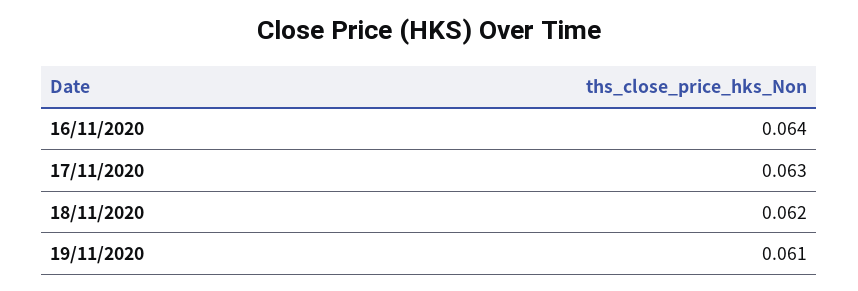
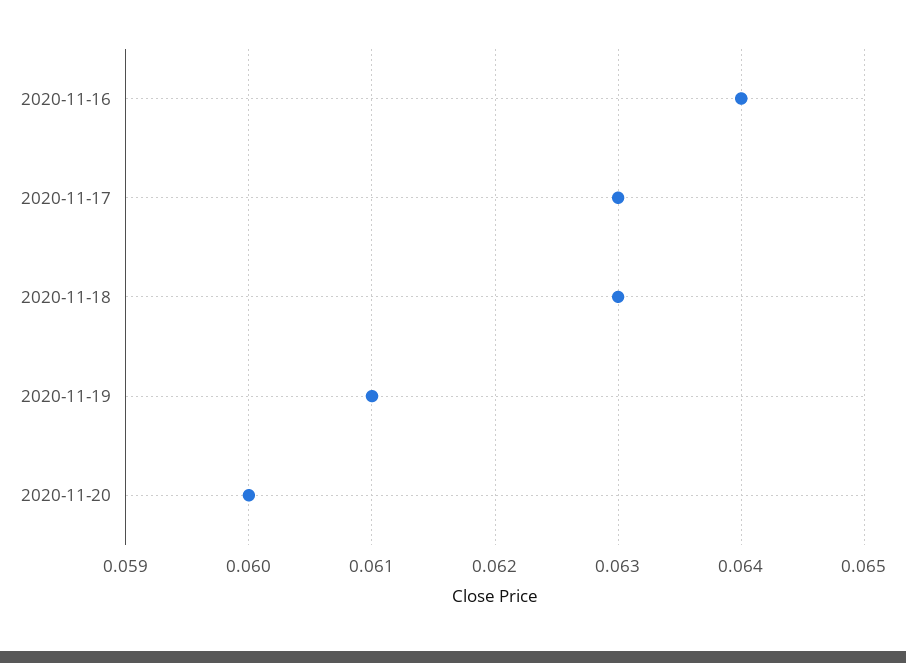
18/11/2020: 0.062 -> 0.063
2020-11-20: none -> 0.06

